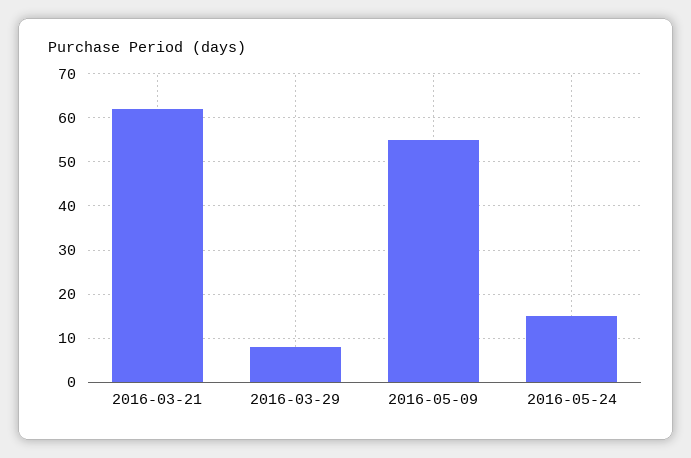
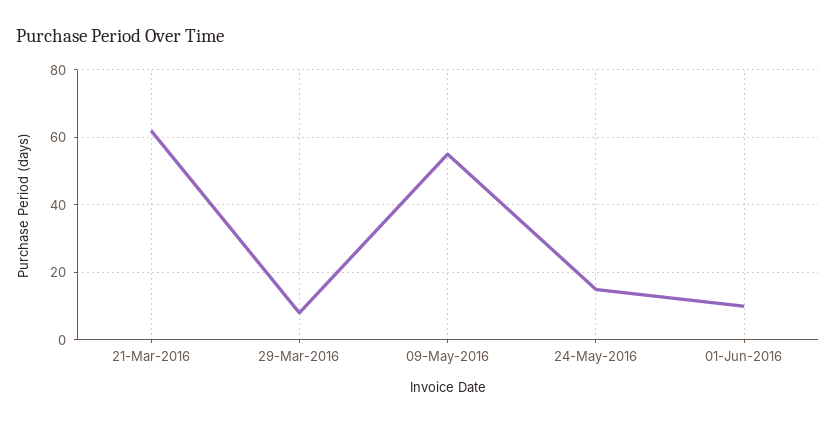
01-Jun-2016: none -> 10

